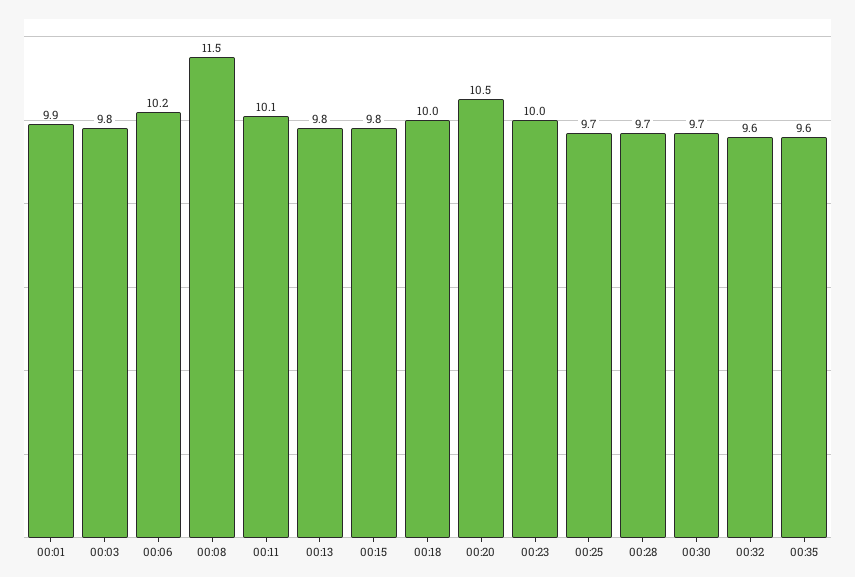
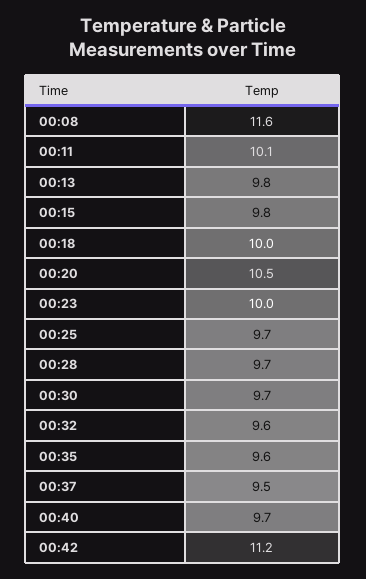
00:01: 9.9 -> none
00:03: 9.8 -> none
00:06: 10.2 -> none
00:08: 11.5 -> 11.6
00:37: none -> 9.5
00:40: none -> 9.7
00:42: none -> 11.2

